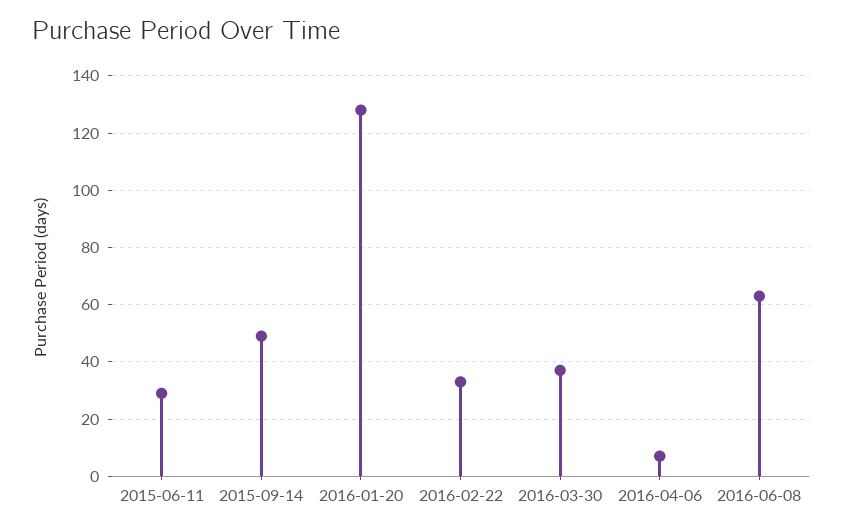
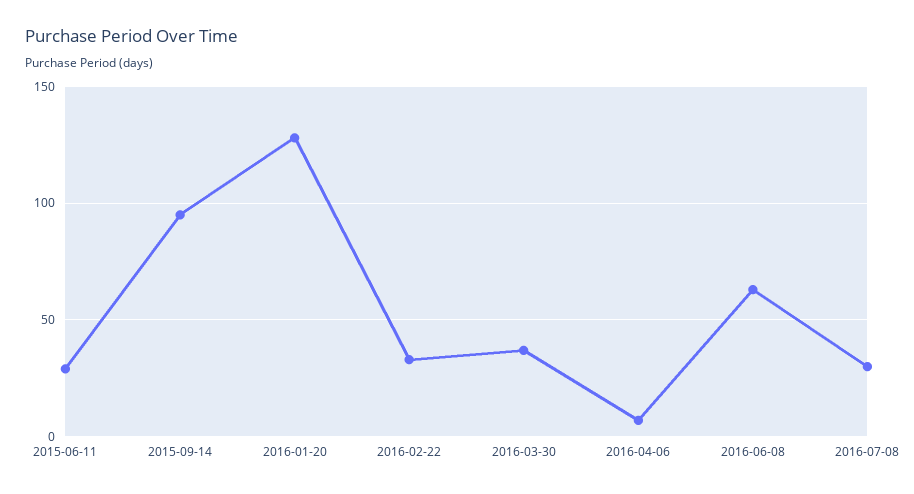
2015-09-14: 50 -> 95
2016-07-08: none -> 30

